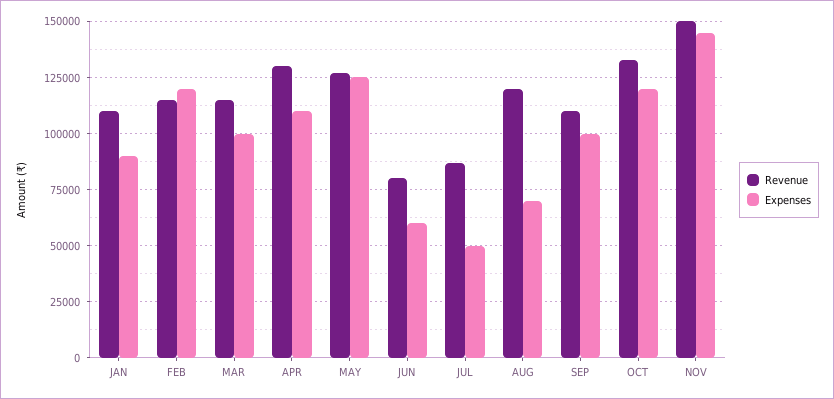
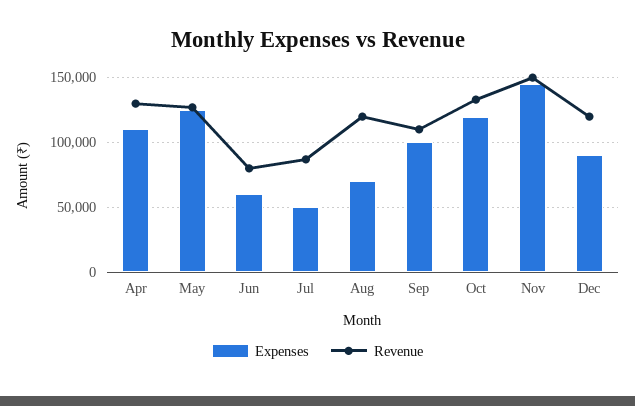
Revenue, JAN: 110000 -> none
Expenses, JAN: 90000 -> none
Revenue, FEB: 115000 -> none
Expenses, FEB: 120000 -> none
Revenue, MAR: 115000 -> none
Expenses, MAR: 100000 -> none
Expenses, Dec: none -> 90000
Revenue, Dec: none -> 120000

